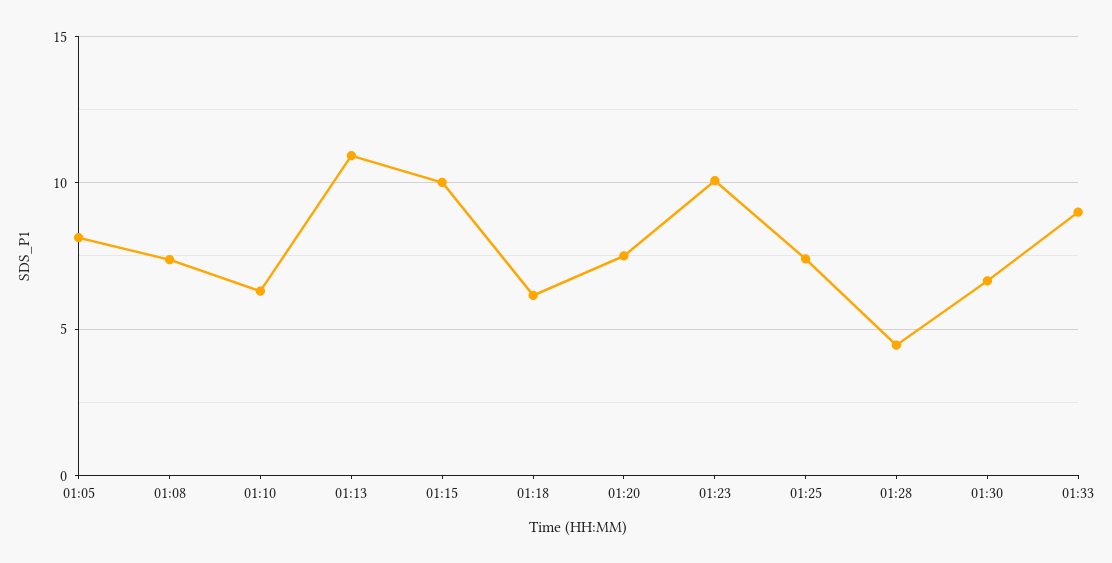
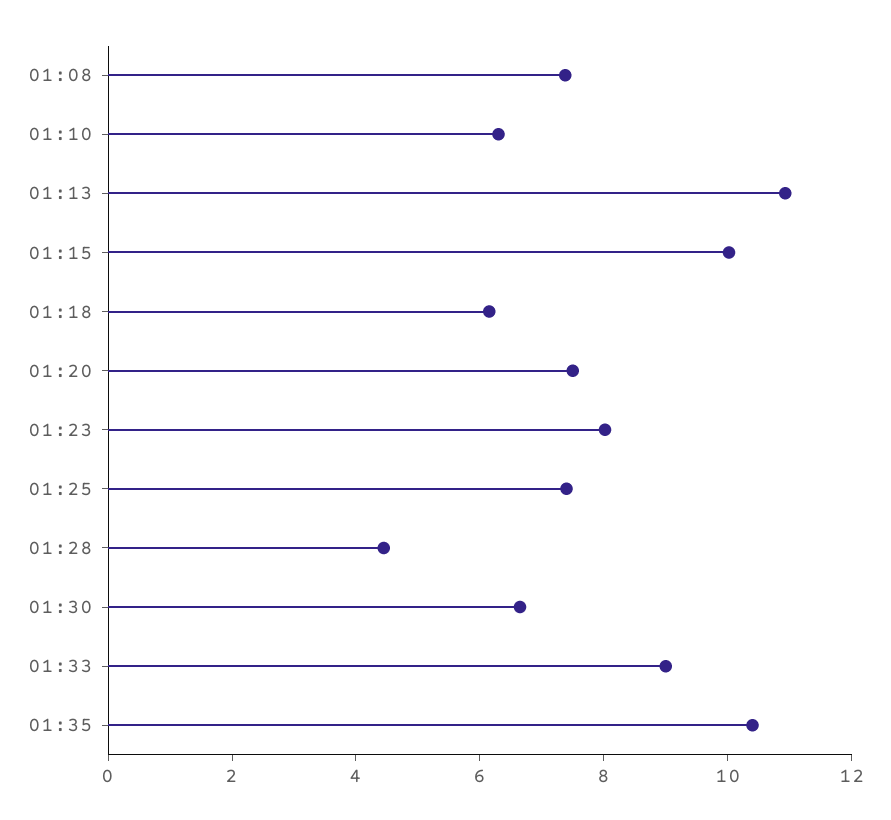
01:05: 8 -> none
01:23: 10 -> 8
01:35: none -> 10.5

